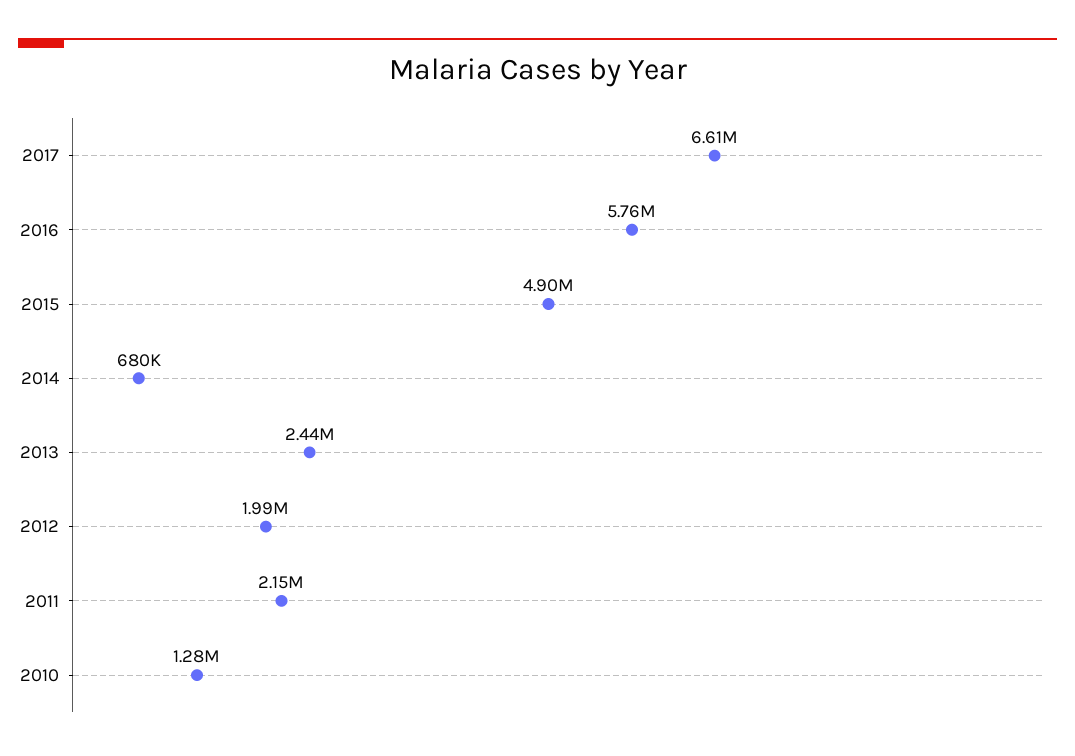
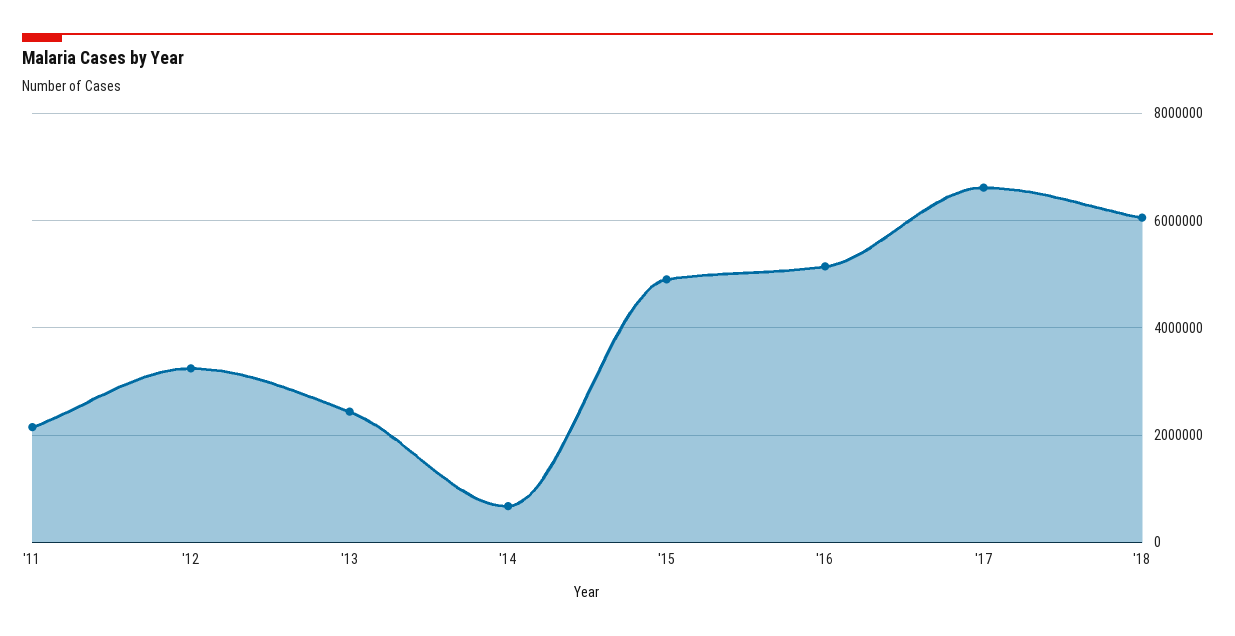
2016: 5760000 -> 5200000
2012: 1990000 -> 3200000
2010: 1280000 -> none
'18: none -> 6000000

